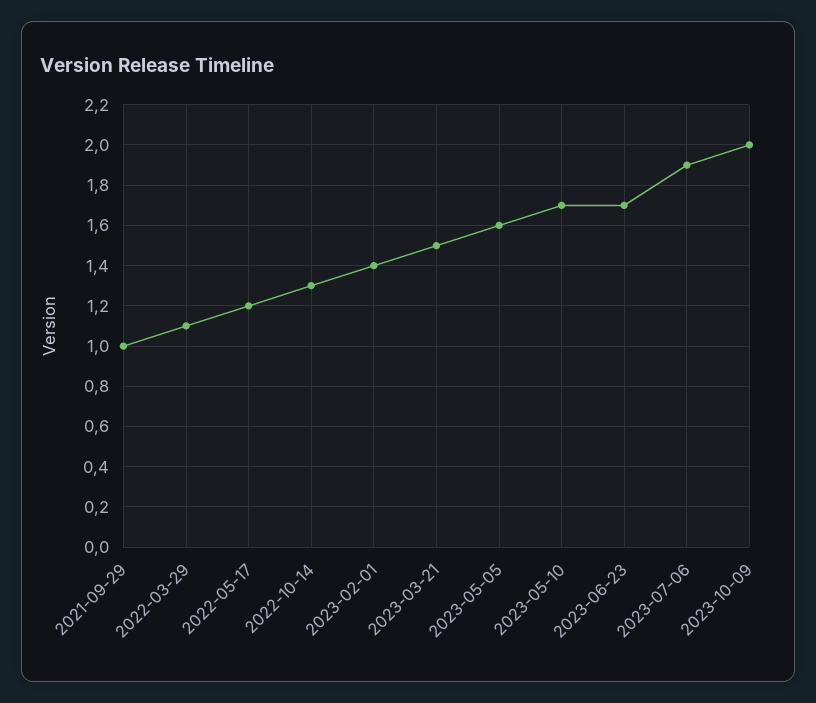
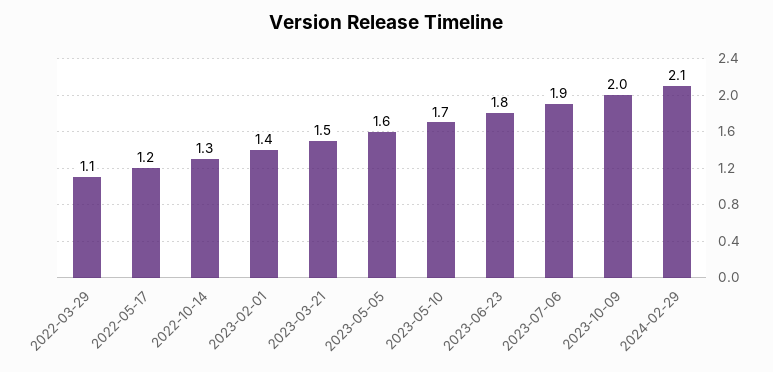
2021-09-29: 1 -> none
2023-06-23: 1.7 -> 1.8
2024-02-29: none -> 2.1

